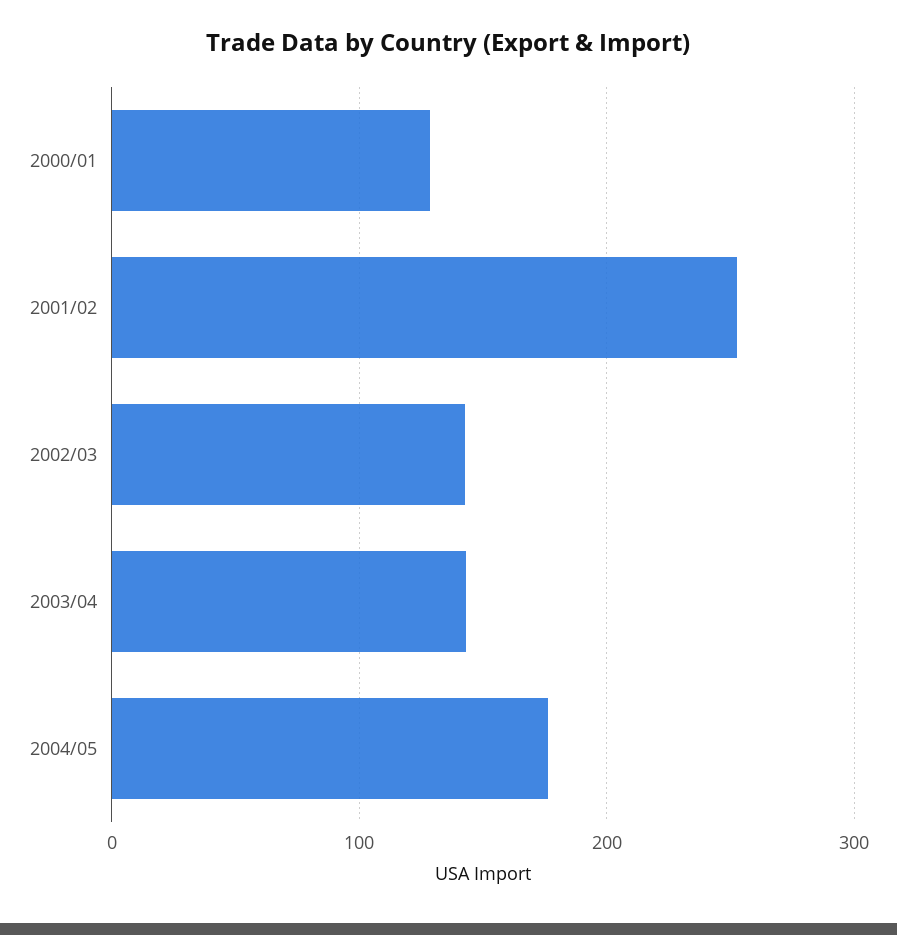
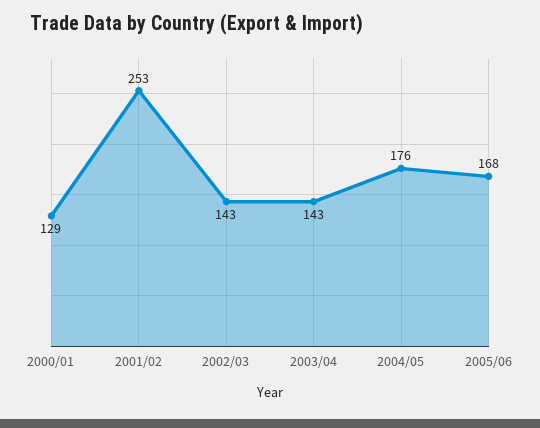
2005/06: none -> 168

